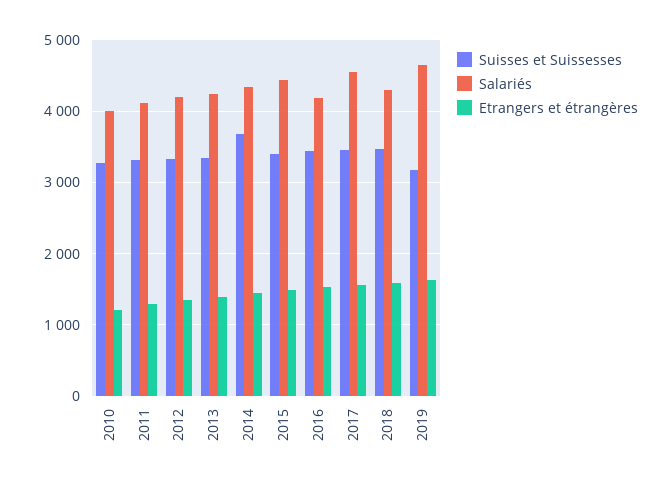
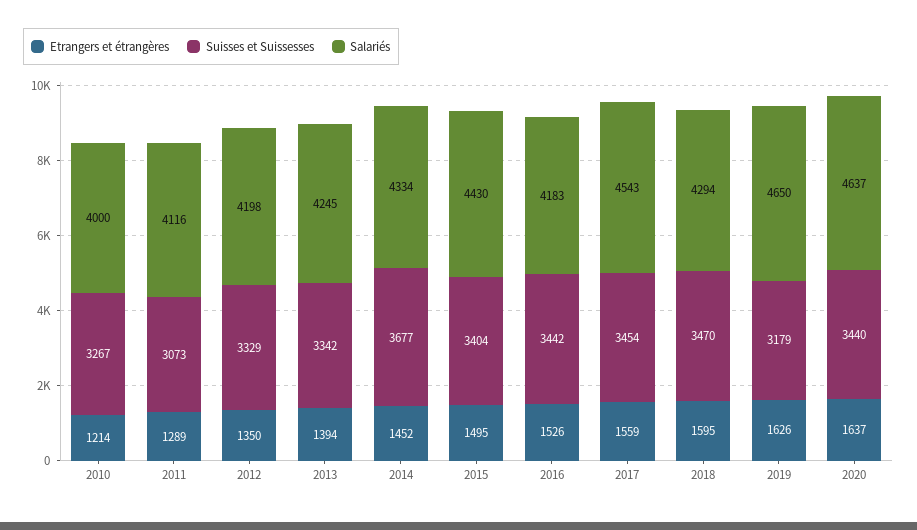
Suisses et Suissesses, 2011: 3300 -> 3073
Etrangers et étrangères, 2020: none -> 1637
Suisses et Suissesses, 2020: none -> 3440
Salariés, 2020: none -> 4637

